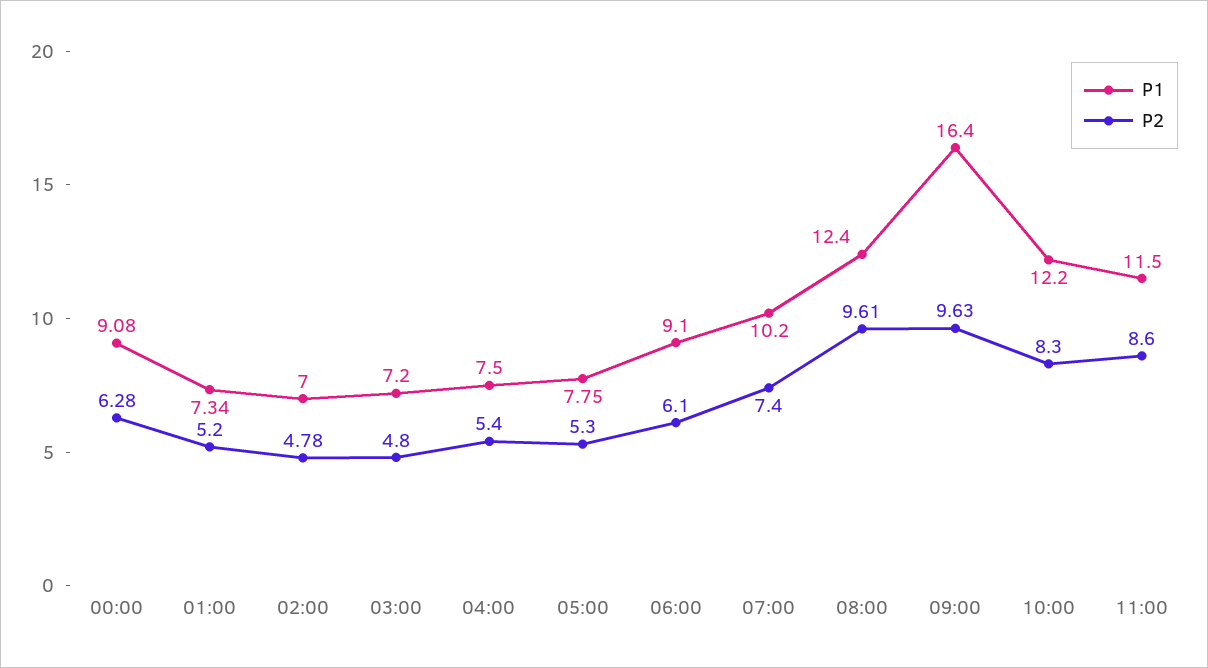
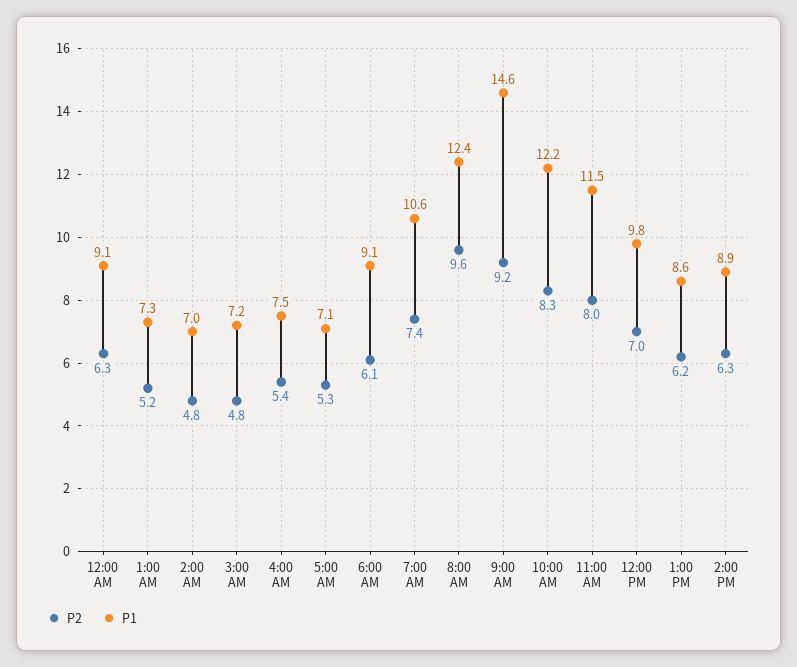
P1, 05:00: 7.75 -> 7.1
P1, 07:00: 10.2 -> 10.6
P1, 09:00: 16.4 -> 14.6
P2, 09:00: 9.63 -> 9.2
P2, 11:00: 8.6 -> 8
P2, 12:00 PM: none -> 7
P1, 12:00 PM: none -> 9.8
P2, 1:00 PM: none -> 6.2
P1, 1:00 PM: none -> 8.6
P2, 2:00 PM: none -> 6.3
P1, 2:00 PM: none -> 8.9

